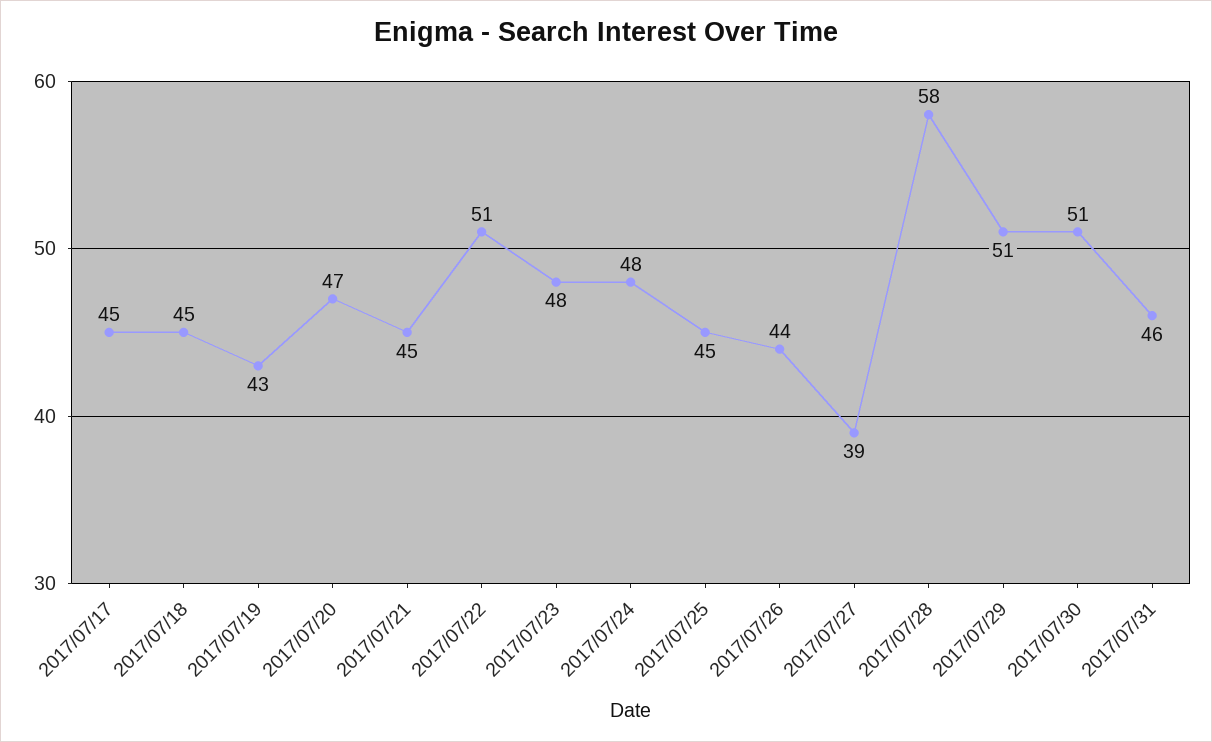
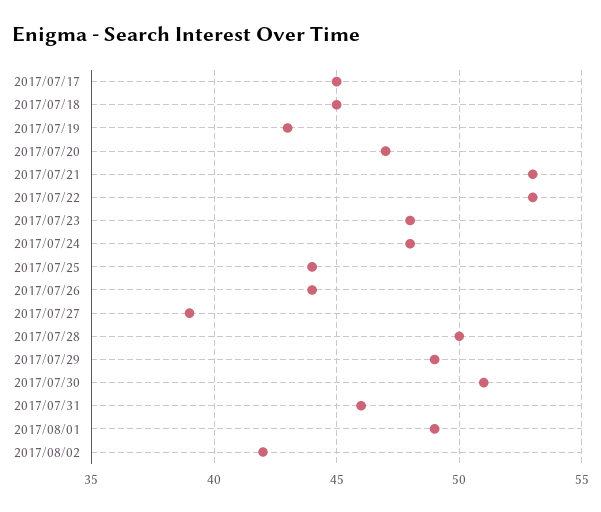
2017/07/21: 45 -> 53
2017/07/22: 51 -> 53
2017/07/25: 45 -> 44
2017/07/28: 58 -> 50
2017/07/29: 51 -> 49
2017/08/01: none -> 49
2017/08/02: none -> 42

